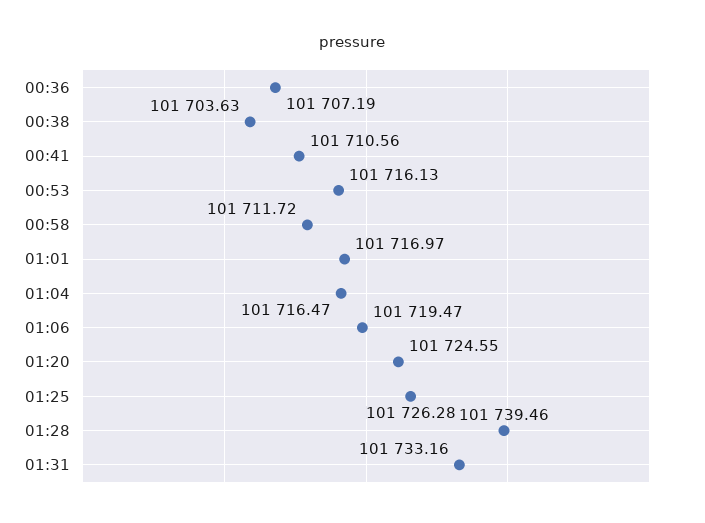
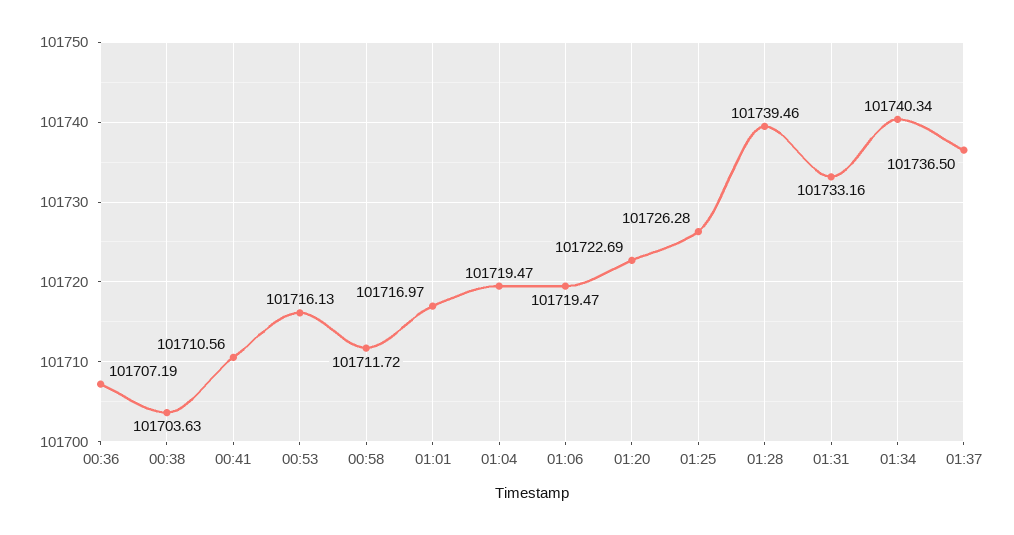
01:04: 101716.47 -> 101719.47
01:20: 101724.55 -> 101722.69
01:34: none -> 101740.34
01:37: none -> 101736.5

